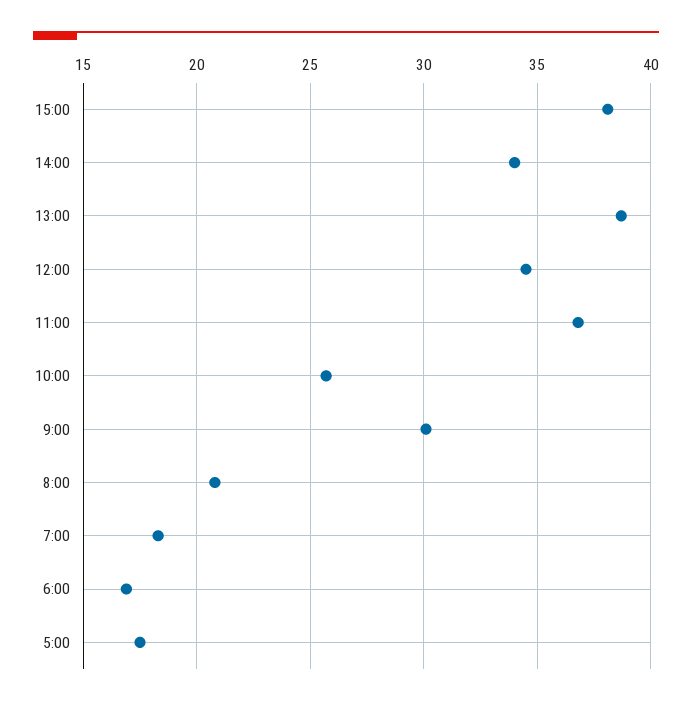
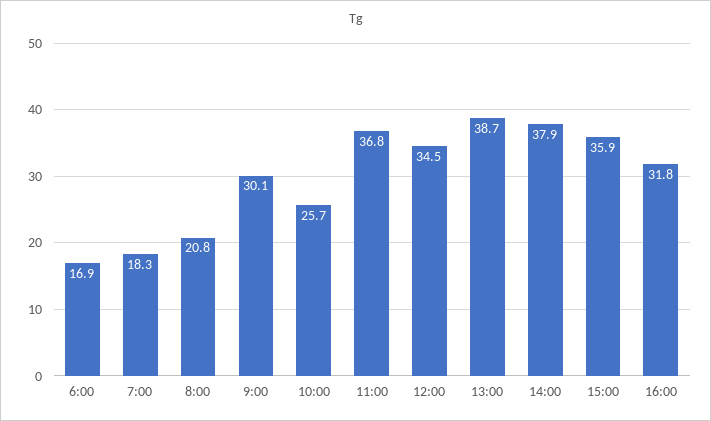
15:00: 38 -> 35.9
14:00: 34 -> 37.9
5:00: 17.5 -> none
16:00: none -> 31.8

